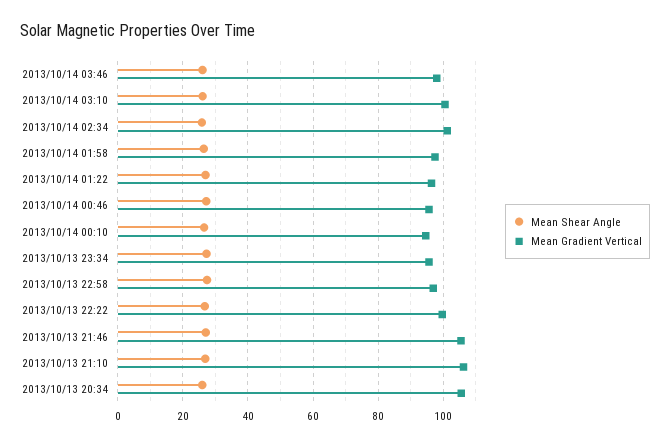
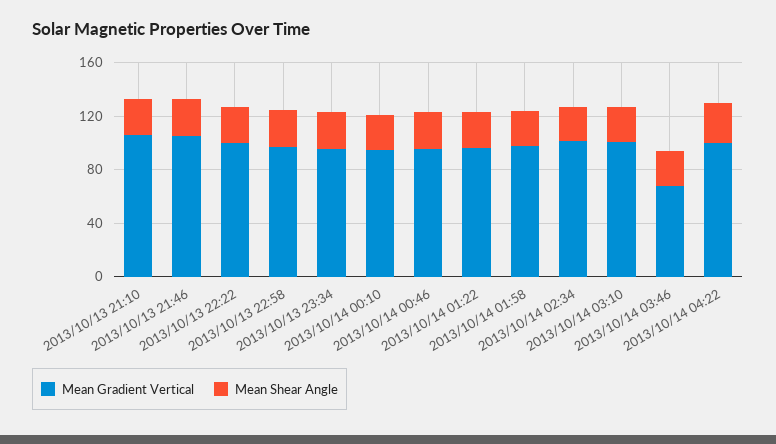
Mean Gradient Vertical, 2013/10/14 03:46: 98 -> 70
Mean Shear Angle, 2013/10/13 20:34: 26 -> none
Mean Gradient Vertical, 2013/10/13 20:34: 106 -> none
Mean Gradient Vertical, 2013/10/14 04:22: none -> 100
Mean Shear Angle, 2013/10/14 04:22: none -> 30

